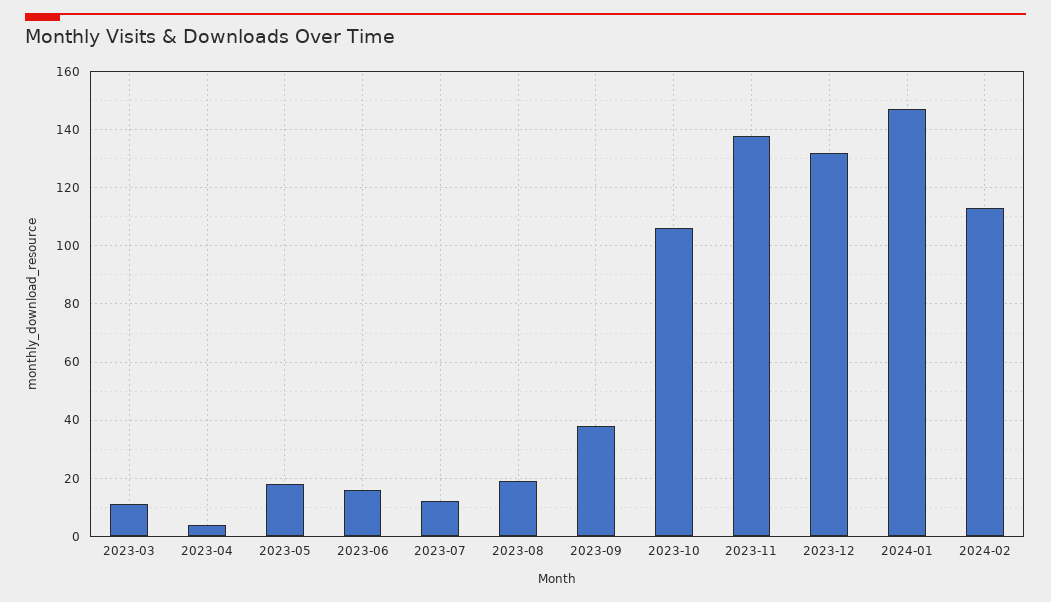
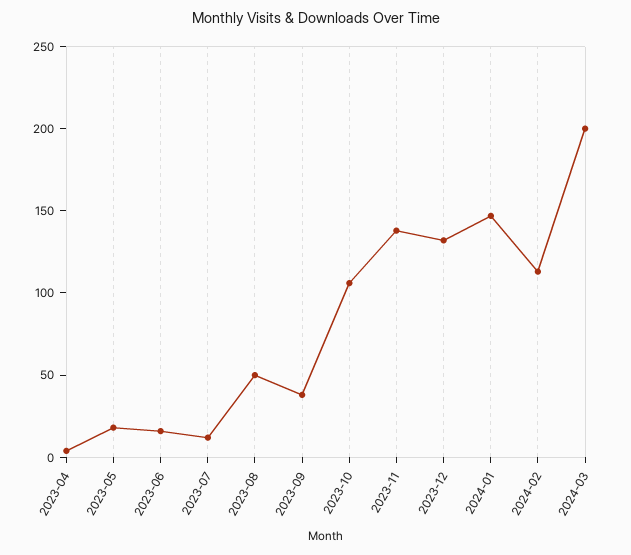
2023-03: 10 -> none
2023-08: 20 -> 50
2024-03: none -> 200

